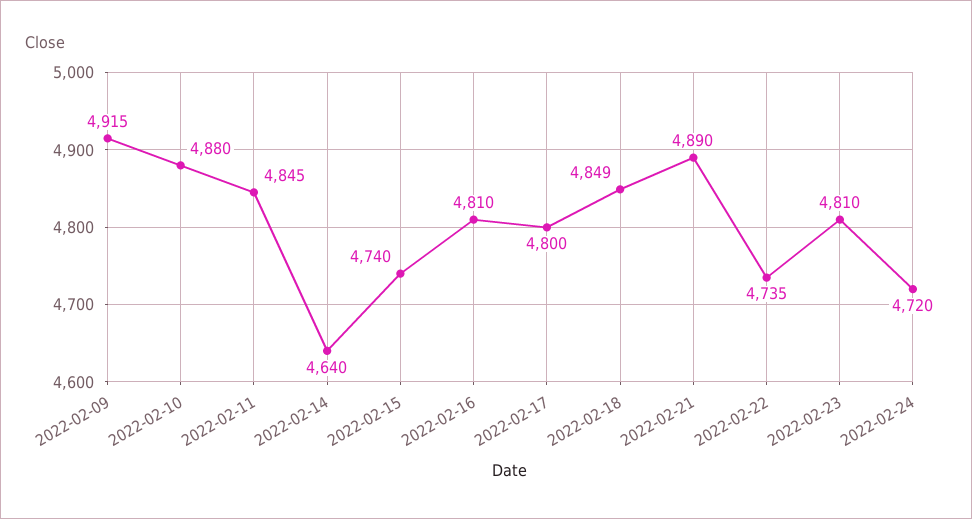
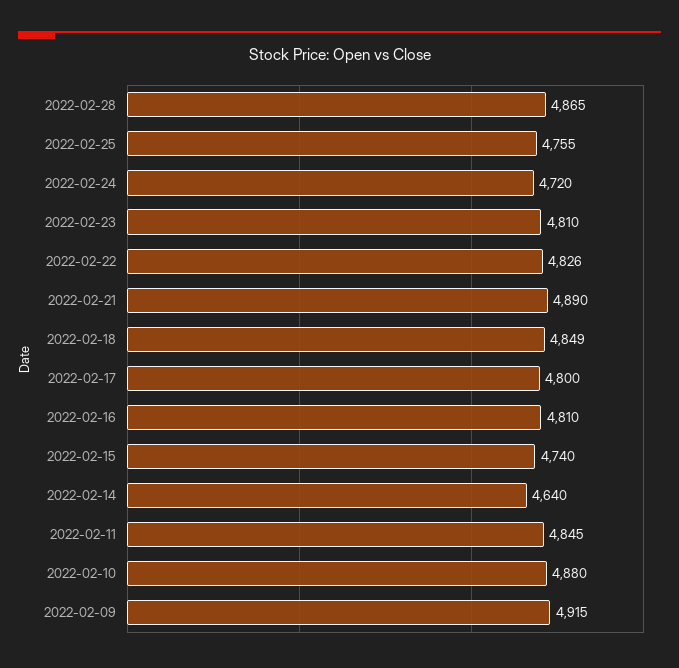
2022-02-22: 4735 -> 4826
2022-02-28: none -> 4865
2022-02-25: none -> 4755

